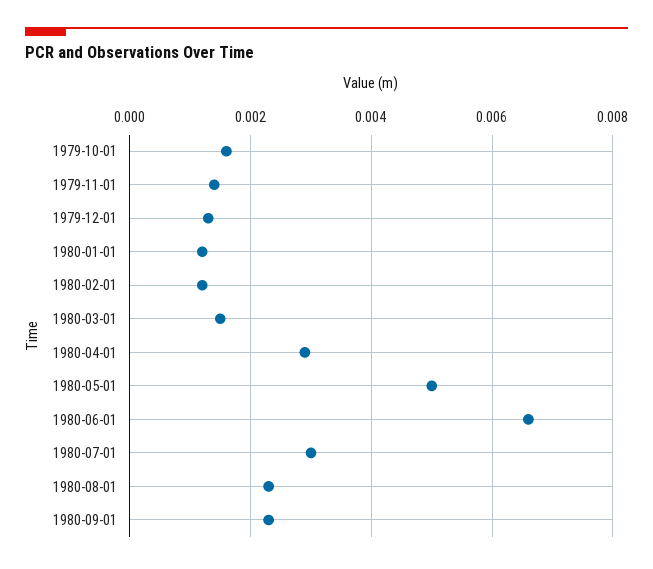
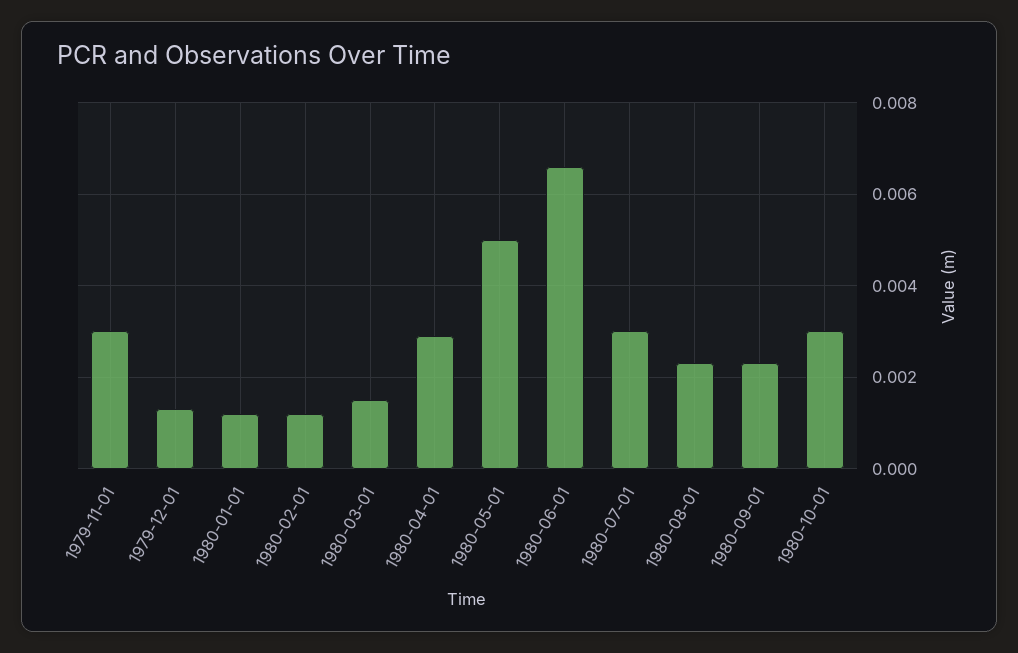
1979-10-01: 0.0015 -> none
1979-11-01: 0.0015 -> 0.003
1980-10-01: none -> 0.003

